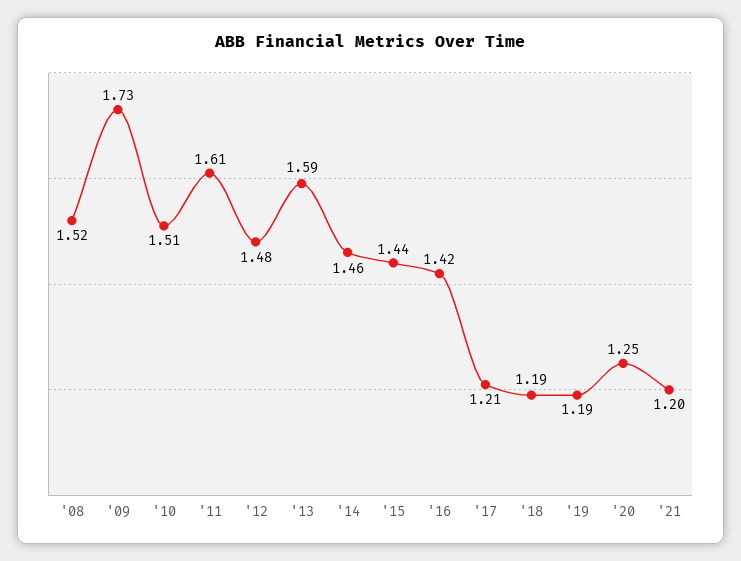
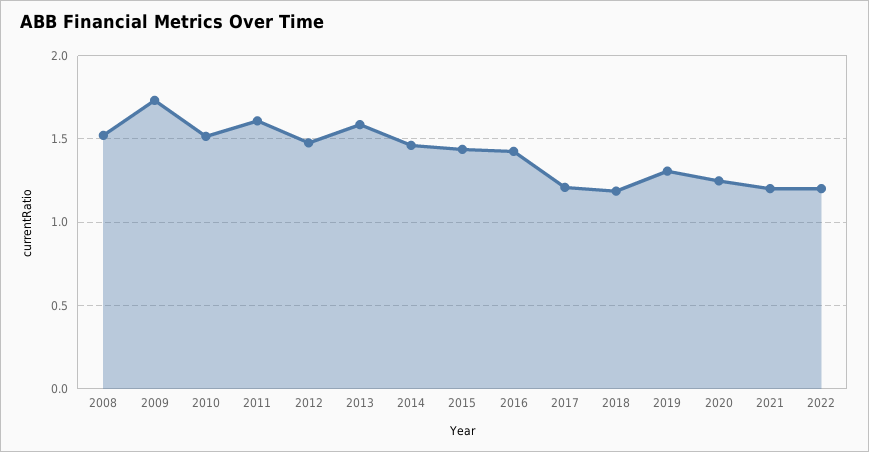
'19: 1.19 -> 1.3
2022: none -> 1.2

